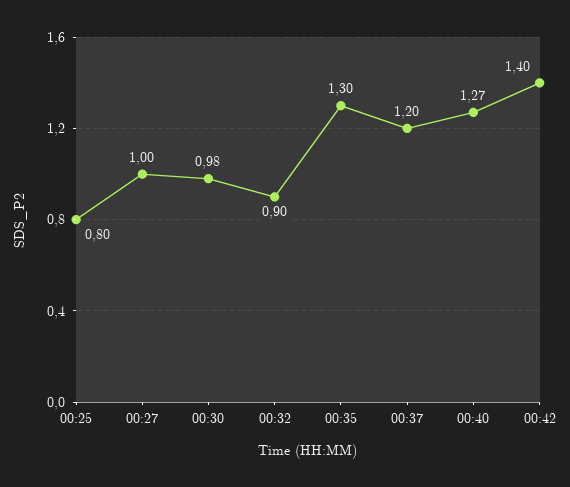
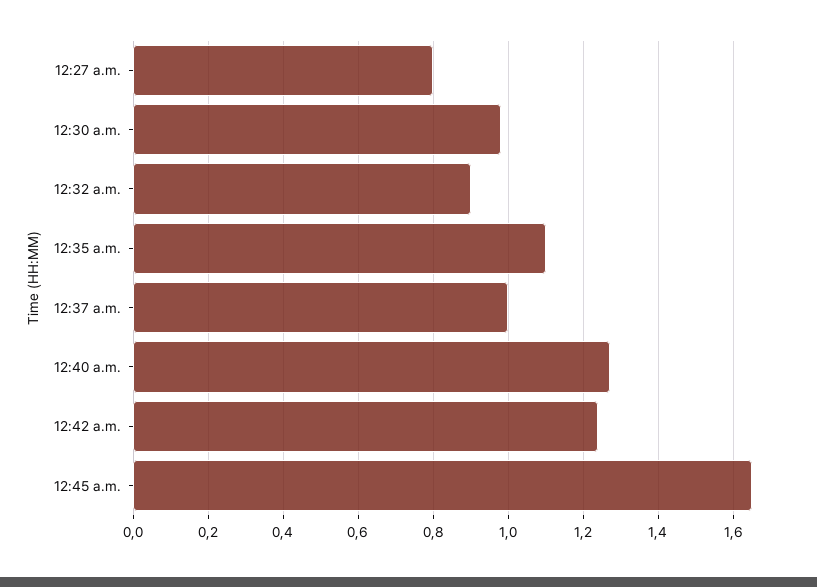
00:25: 0.8 -> none
00:27: 1 -> 0.8
00:35: 1.3 -> 1.1
00:37: 1.2 -> 1
00:42: 1.4 -> 1.25
12:45 a.m.: none -> 1.65

